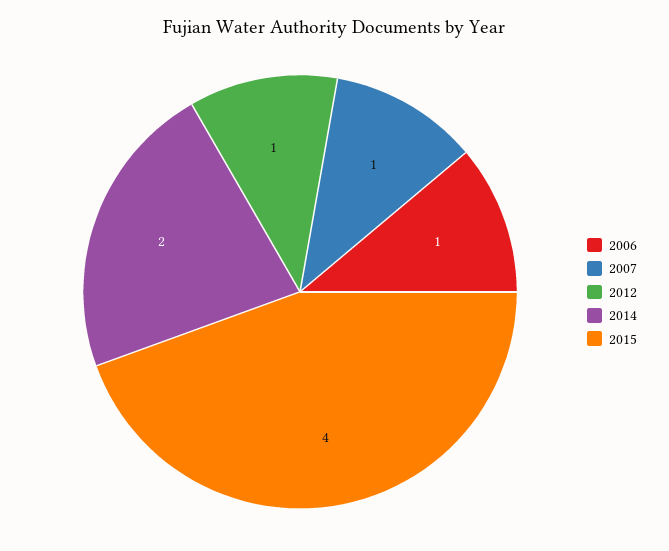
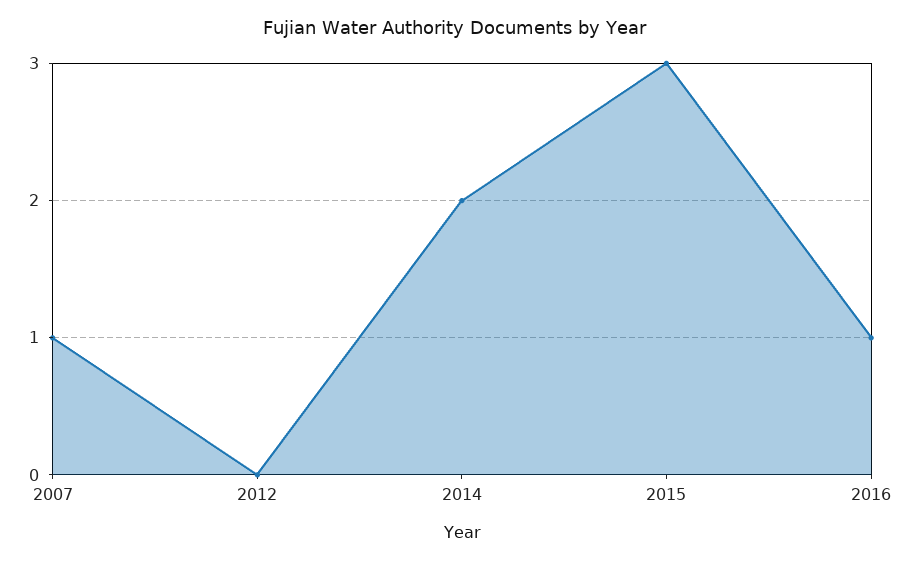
2006: 1 -> none
2012: 1 -> 0
2015: 4 -> 3
2016: none -> 1

